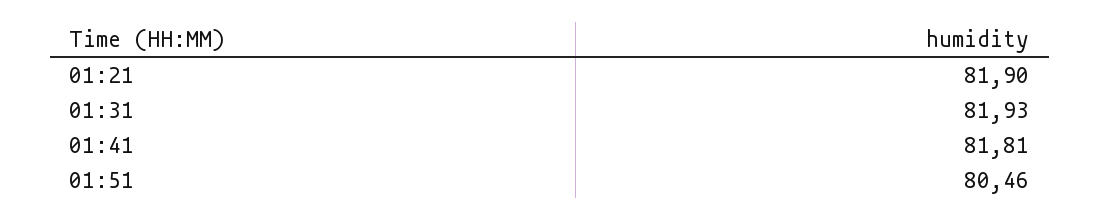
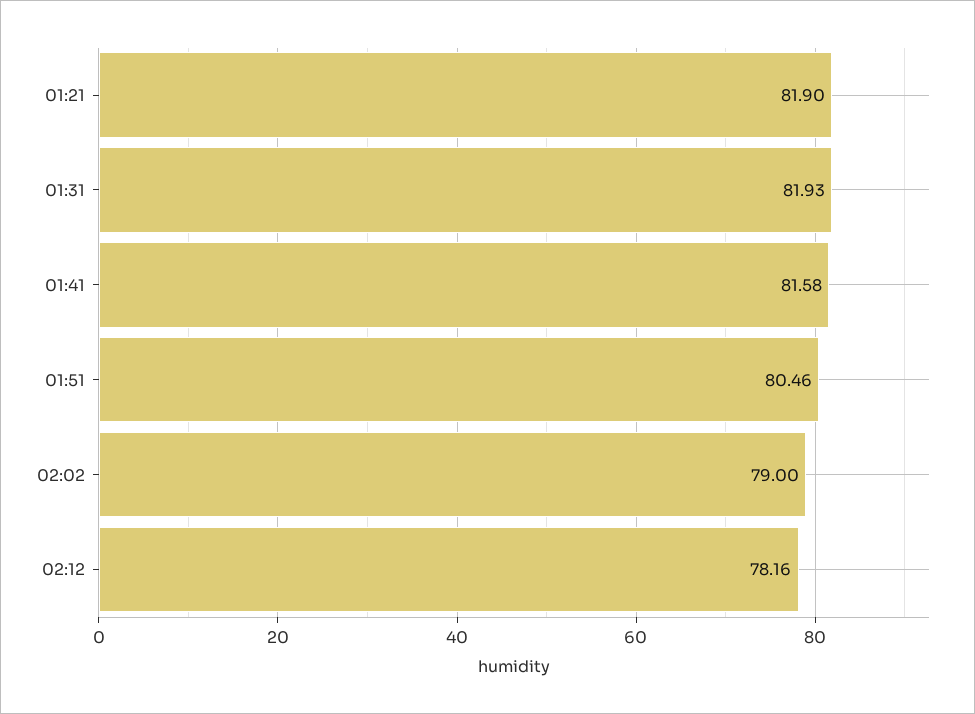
01:41: 81.81 -> 81.58
02:02: none -> 79
02:12: none -> 78.16

